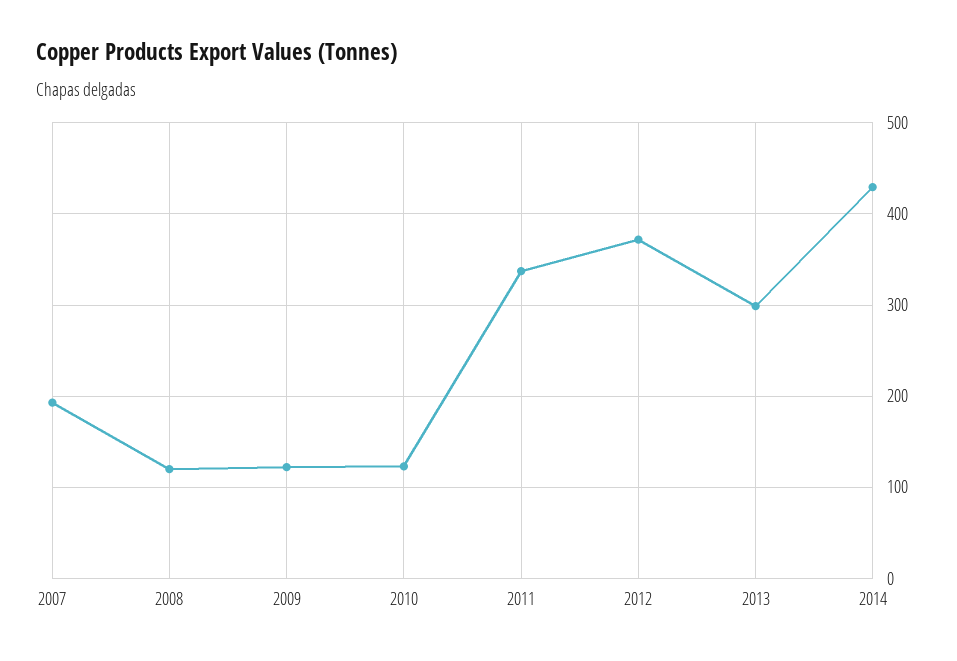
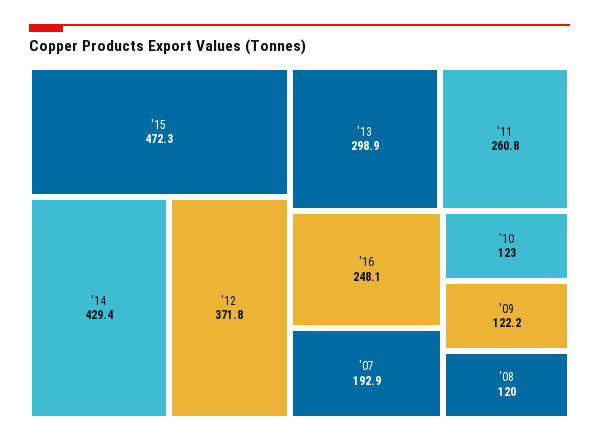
2011: 340 -> 260.8
'15: none -> 472.3
'16: none -> 248.1

